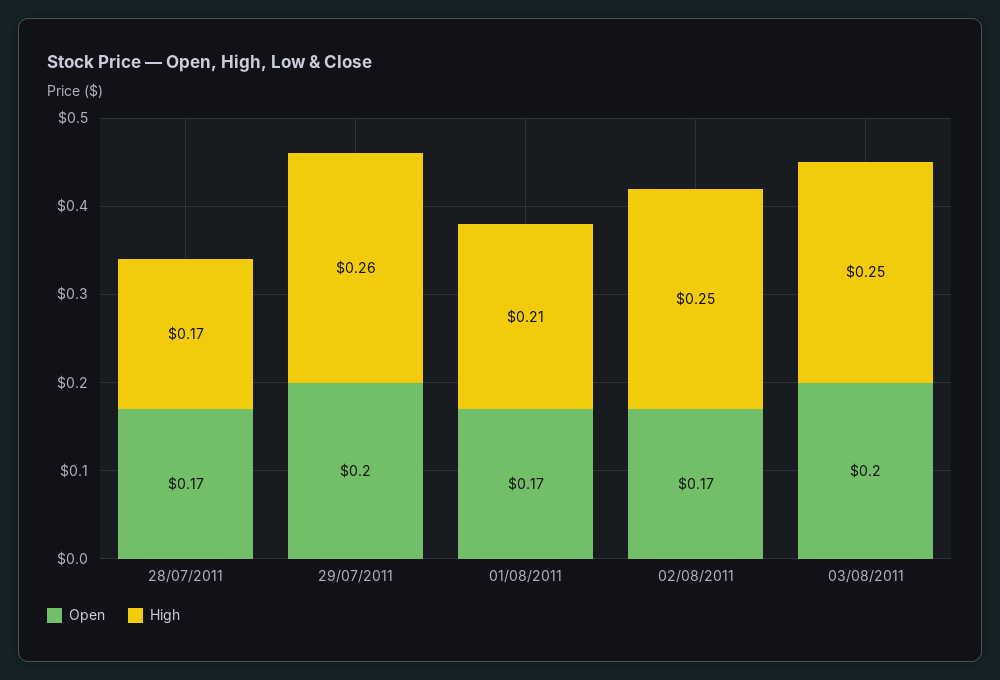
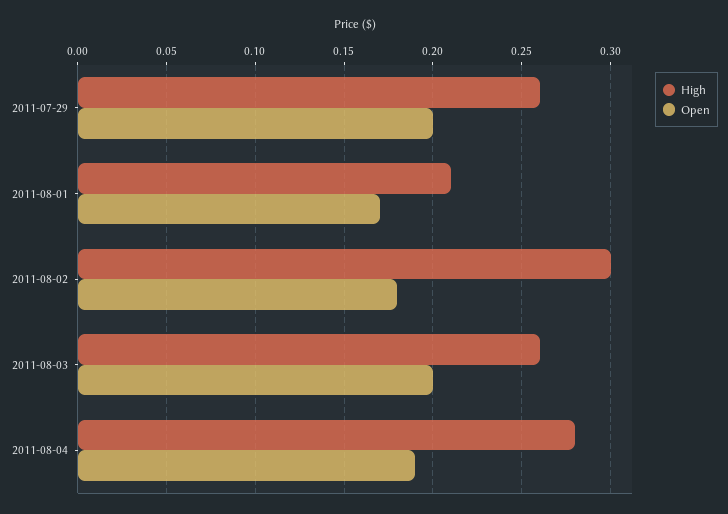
Open, 28/07/2011: 0.17 -> none
High, 28/07/2011: 0.17 -> none
Open, 02/08/2011: 0.17 -> 0.18
High, 02/08/2011: 0.25 -> 0.3
High, 03/08/2011: 0.25 -> 0.26
High, 2011-08-04: none -> 0.28
Open, 2011-08-04: none -> 0.19

